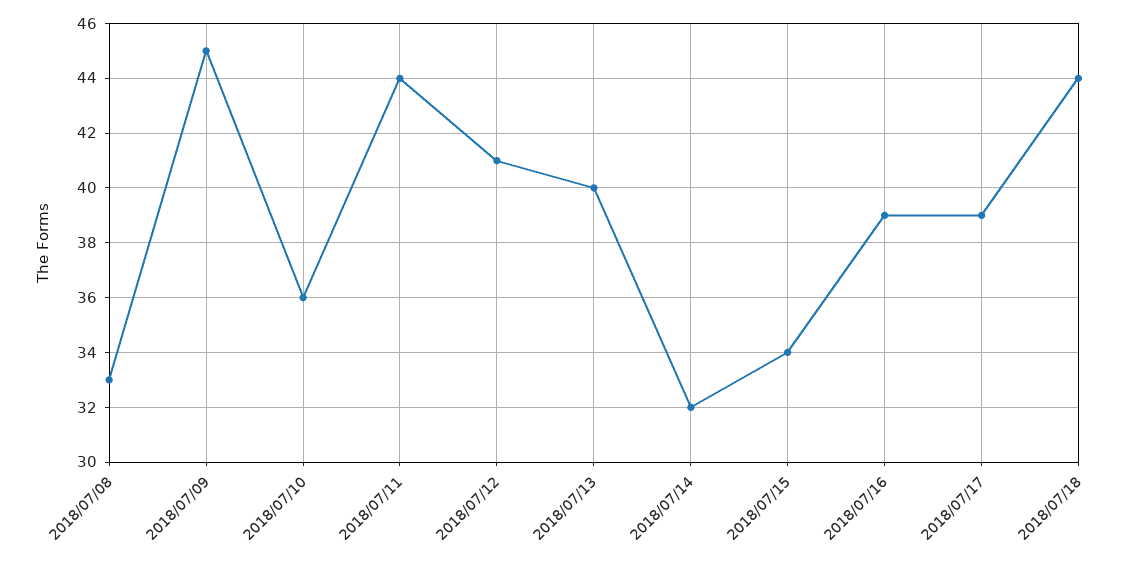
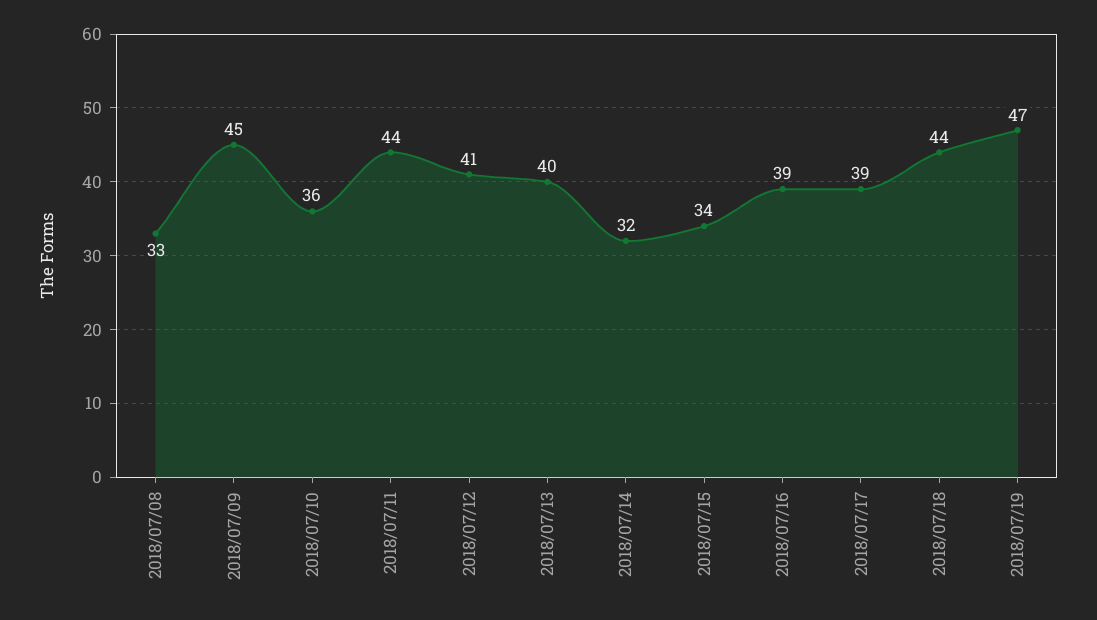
2018/07/19: none -> 47

